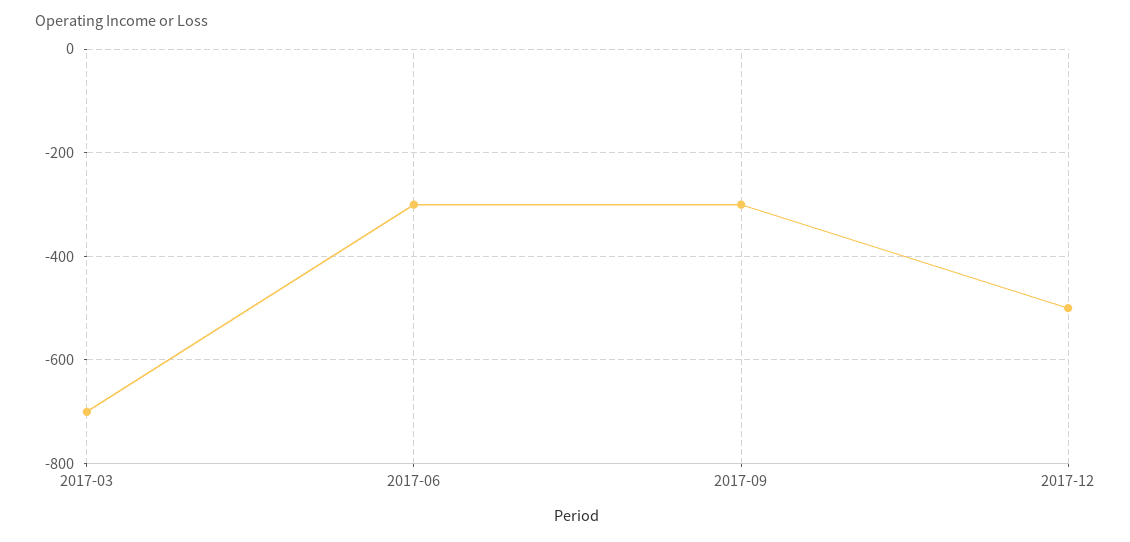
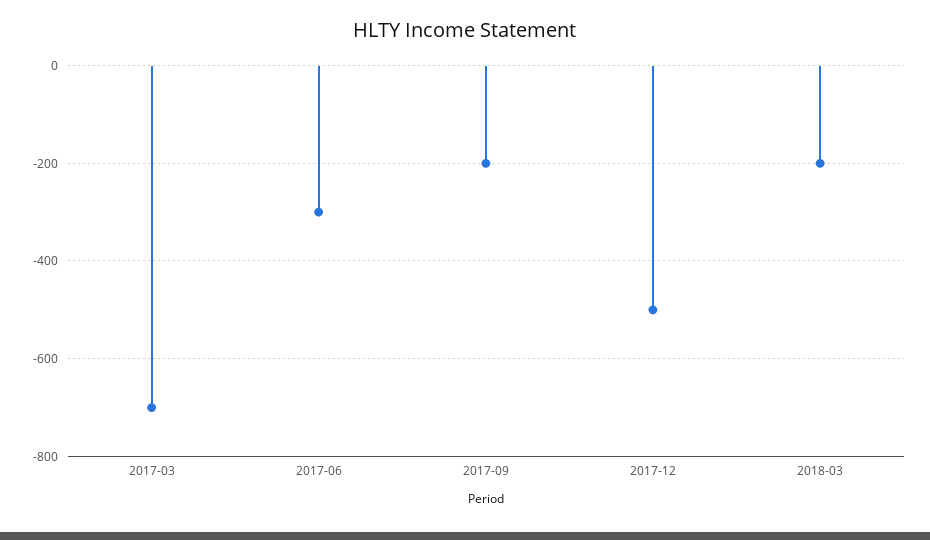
2017-09: -300 -> -200
2018-03: none -> -200

